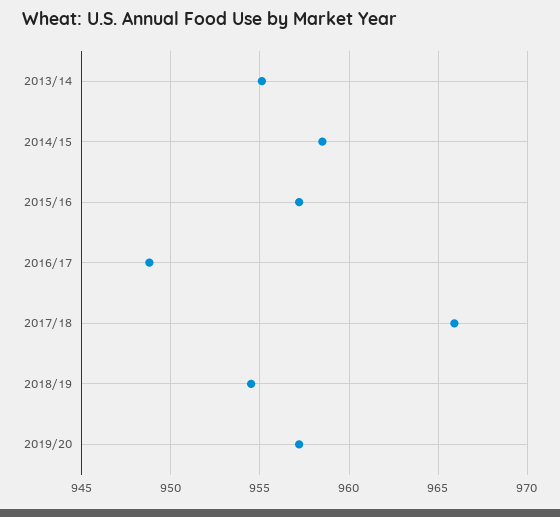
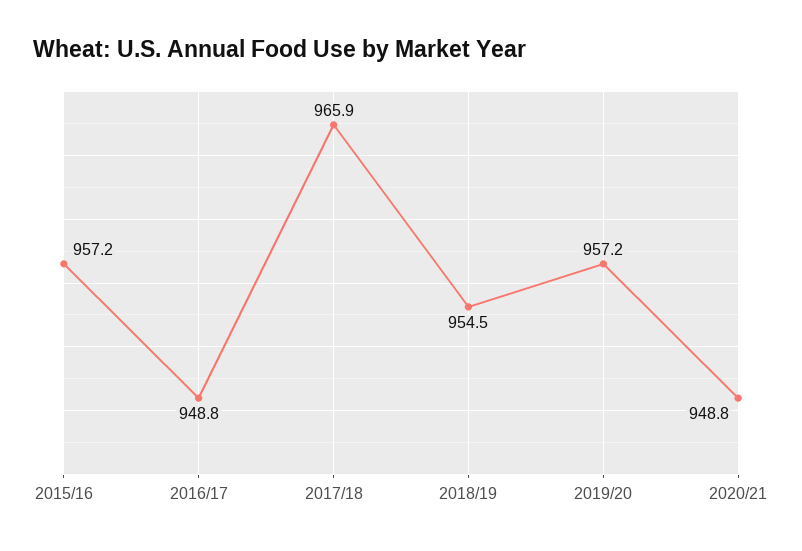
2013/14: 955 -> none
2014/15: 958.5 -> none
2020/21: none -> 948.8

